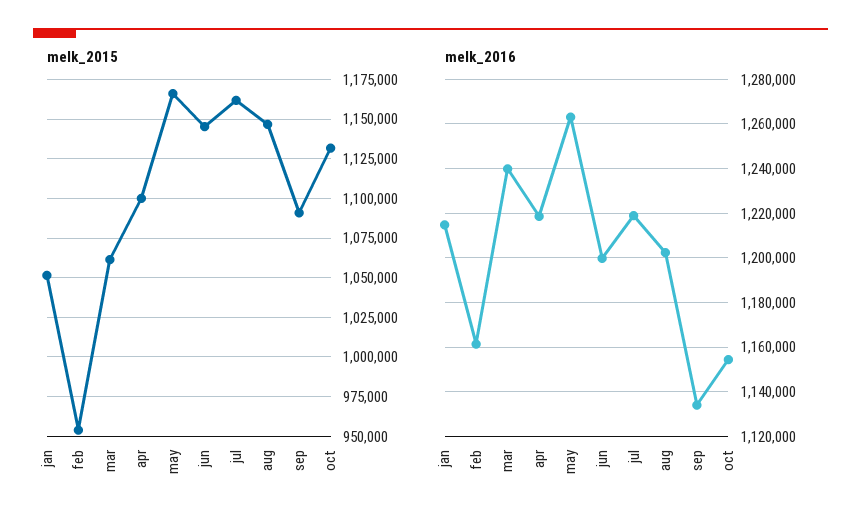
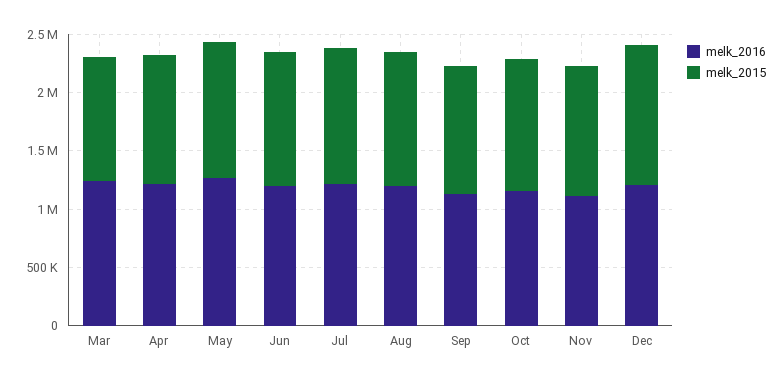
melk_2015, jan: 1050000 -> none
melk_2015, feb: 955000 -> none
melk_2016, jan: 1215000 -> none
melk_2016, feb: 1160000 -> none
melk_2016, Nov: none -> 1100000
melk_2015, Nov: none -> 1100000
melk_2016, Dec: none -> 1200000
melk_2015, Dec: none -> 1200000

